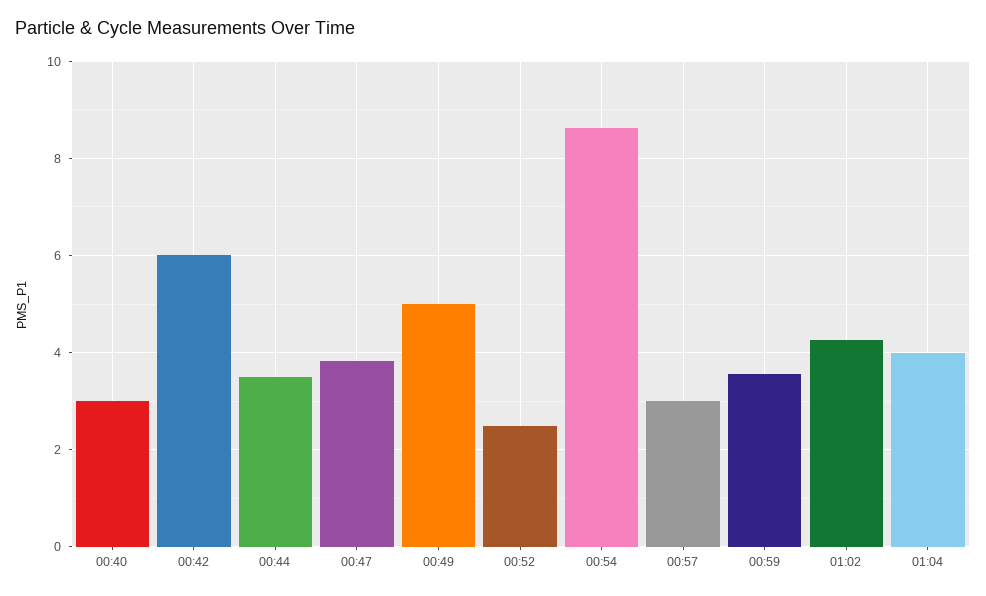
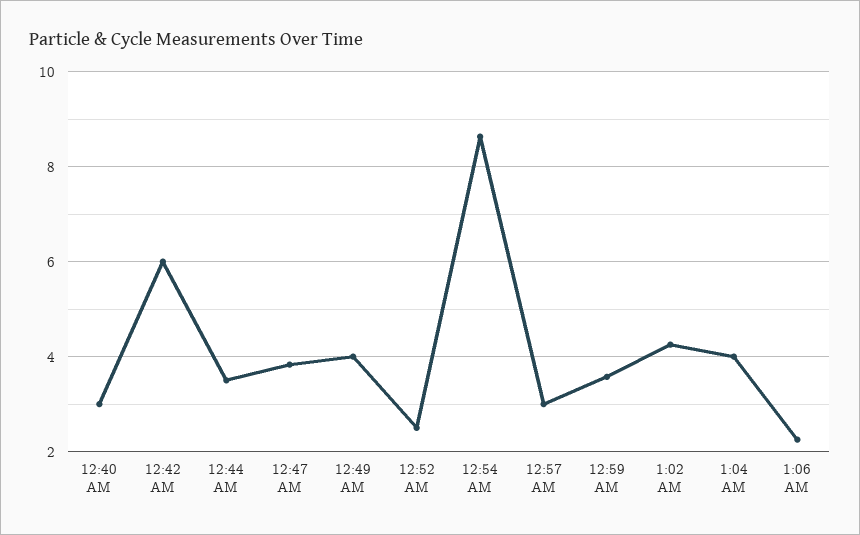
00:49: 5 -> 4
1:06 AM: none -> 2.2

